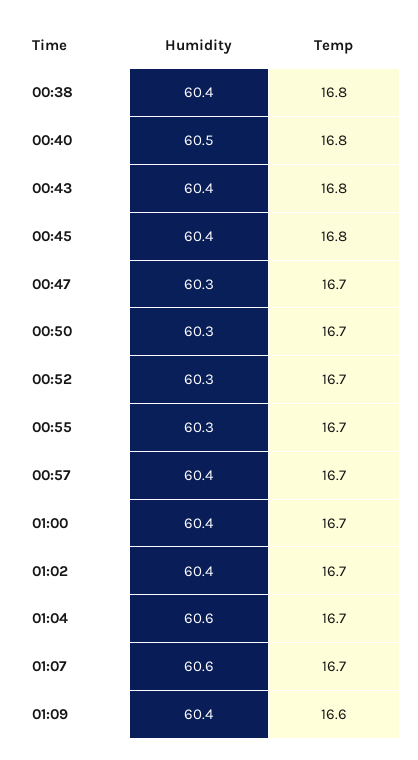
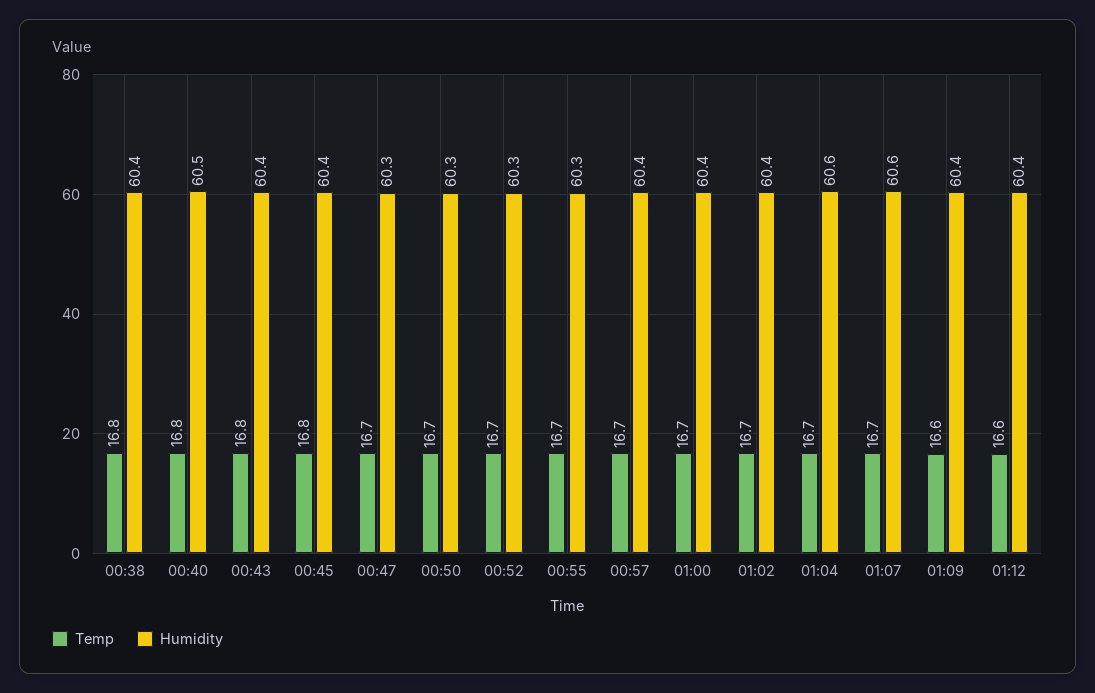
Temp, 01:12: none -> 16.6
Humidity, 01:12: none -> 60.4

